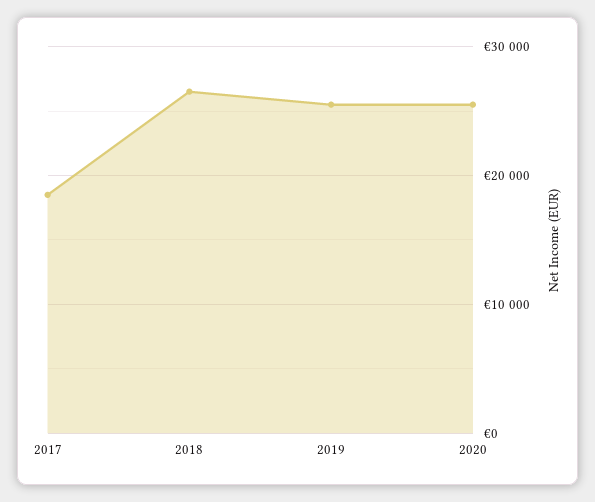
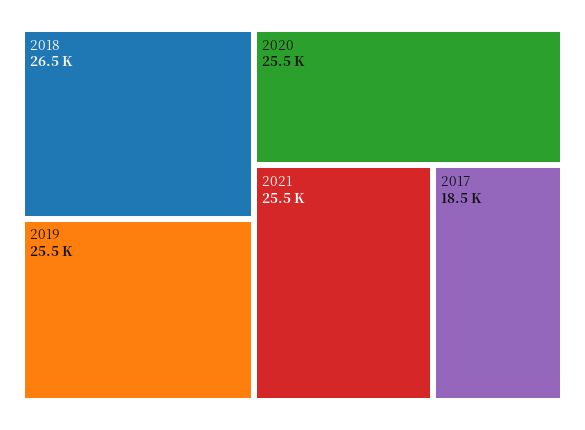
2021: none -> 25500

